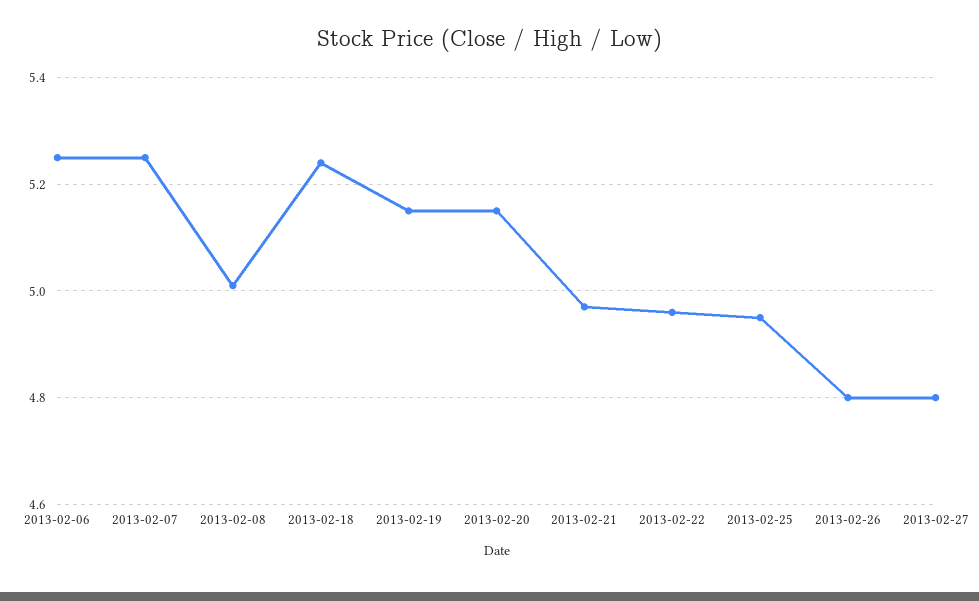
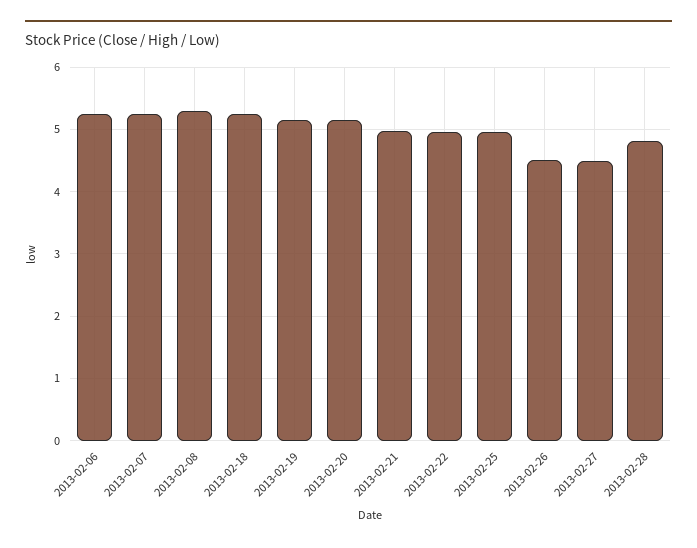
2013-02-08: 5 -> 5.3
2013-02-26: 4.8 -> 4.5
2013-02-27: 4.8 -> 4.5
2013-02-28: none -> 4.8

